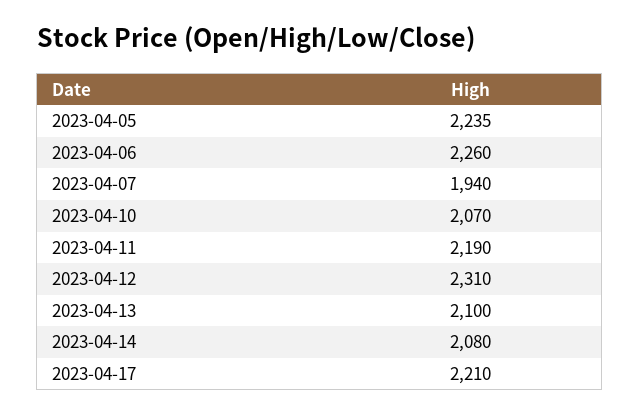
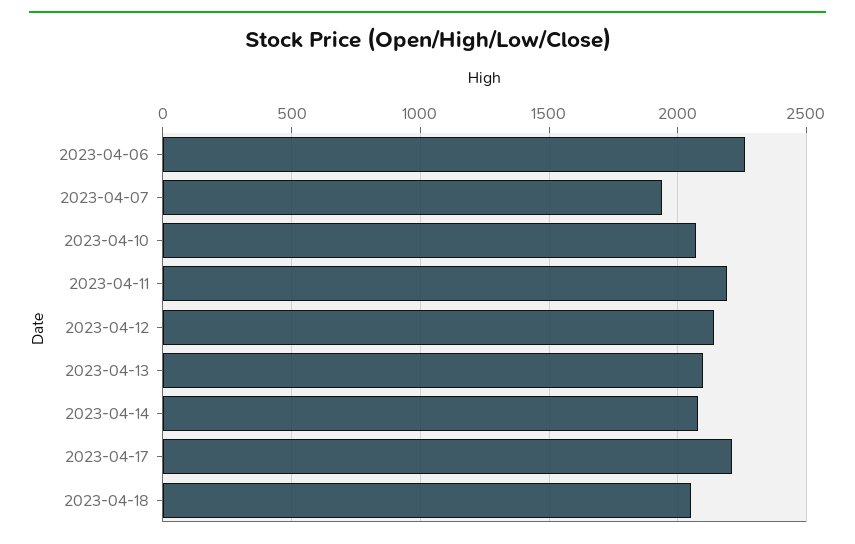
2023-04-05: 2235 -> none
2023-04-12: 2310 -> 2150
2023-04-18: none -> 2050

